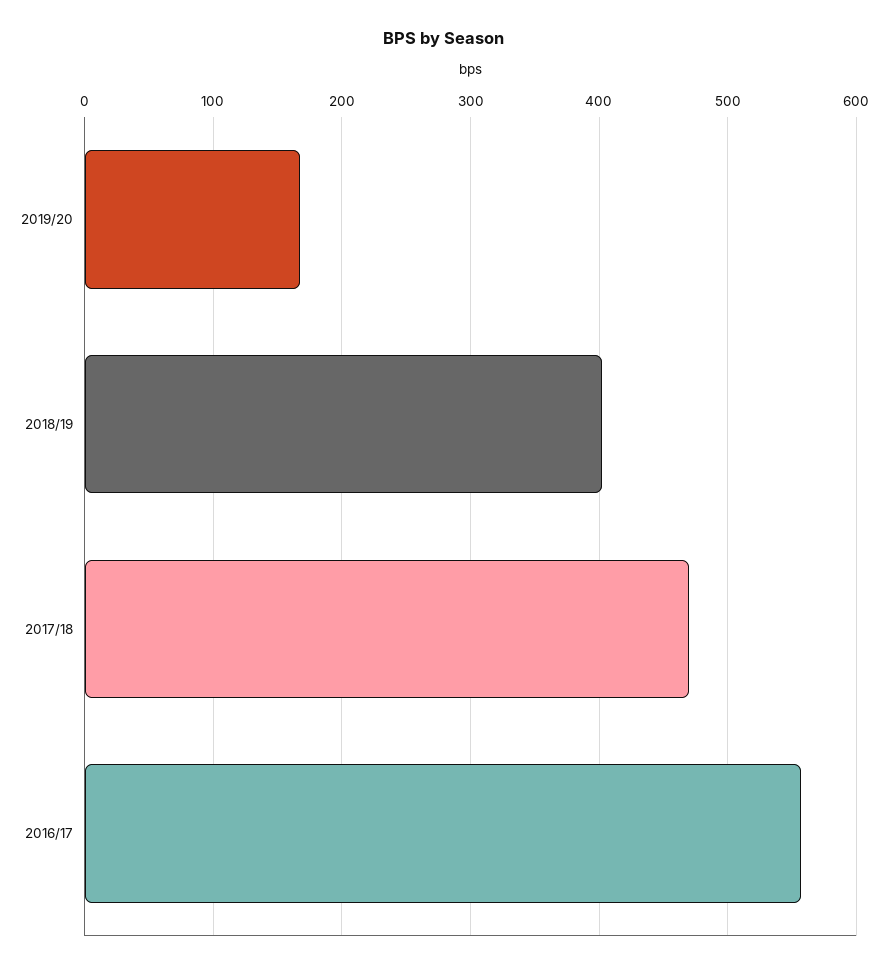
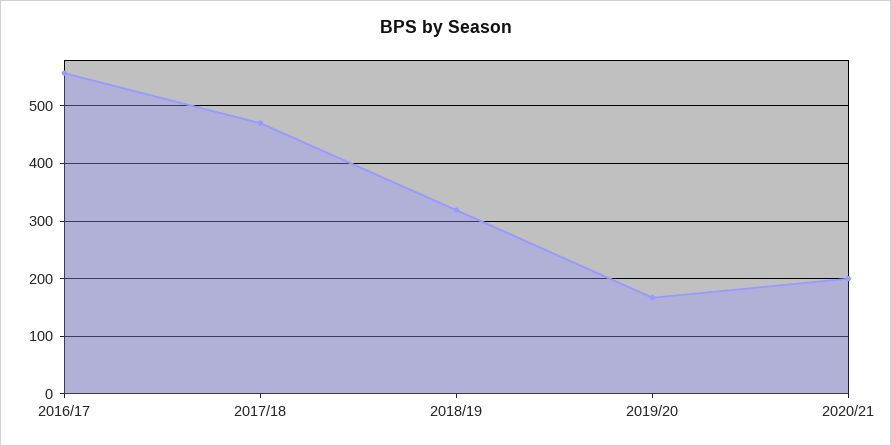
2018/19: 400 -> 320
2020/21: none -> 200

